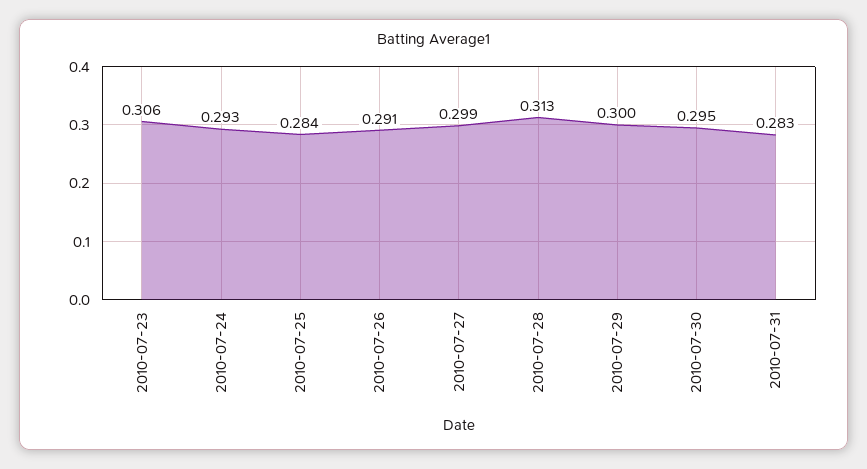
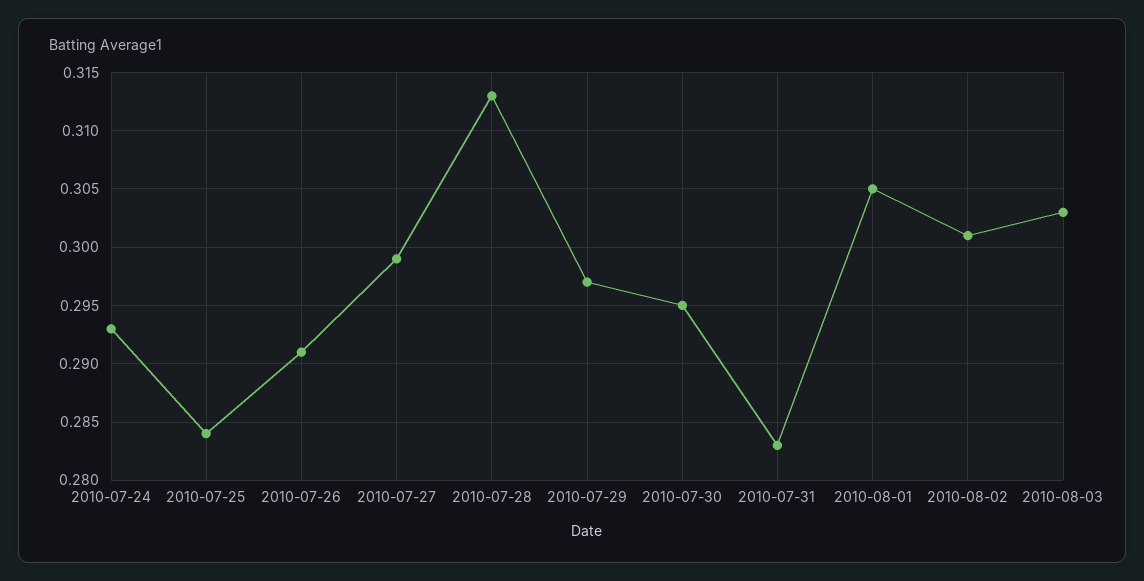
2010-07-23: 0.306 -> none
2010-07-29: 0.3 -> 0.297
2010-08-01: none -> 0.305
2010-08-02: none -> 0.301
2010-08-03: none -> 0.303

